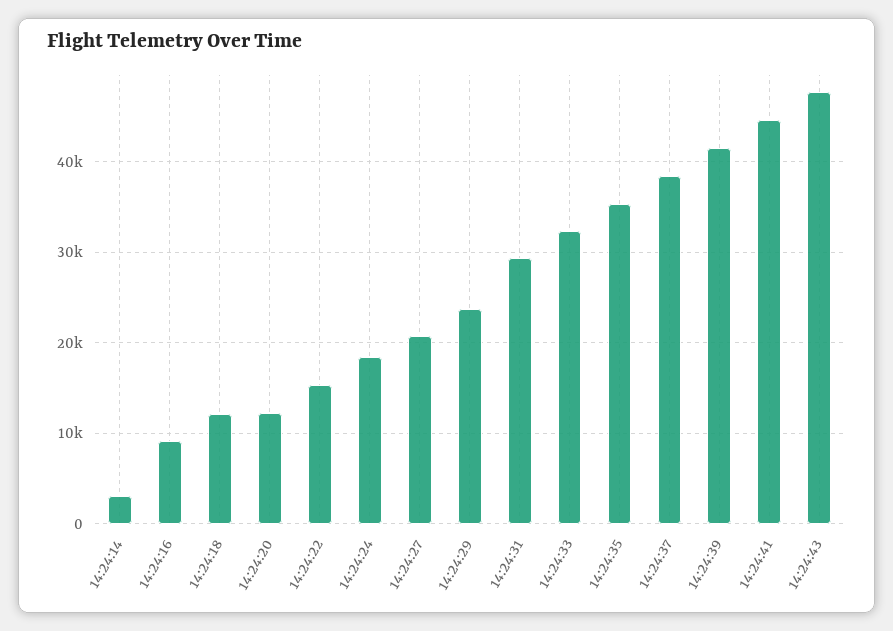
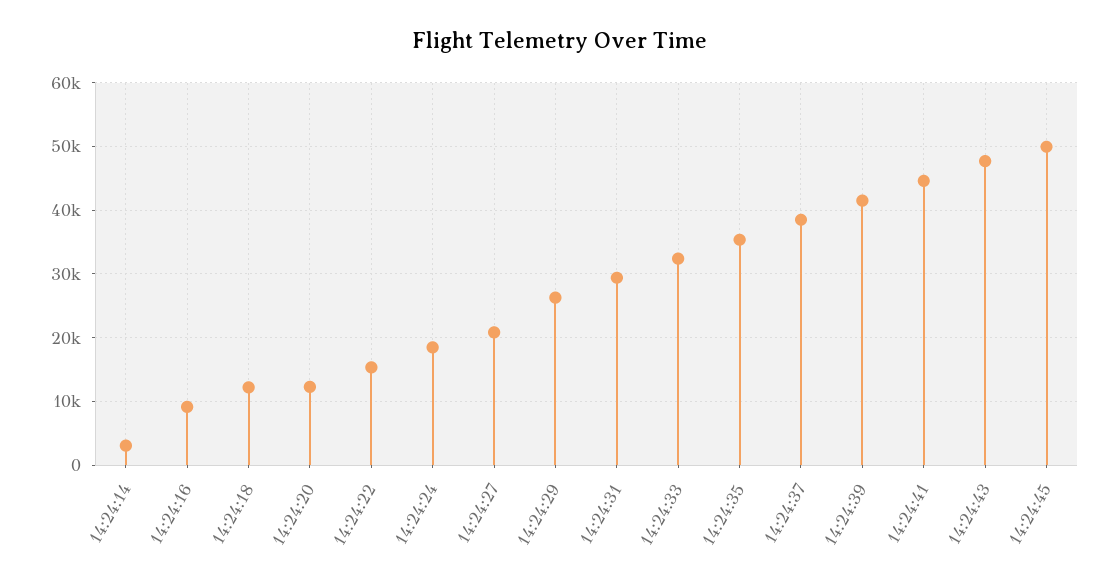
14:24:29: 24000 -> 26000
14:24:45: none -> 50000

